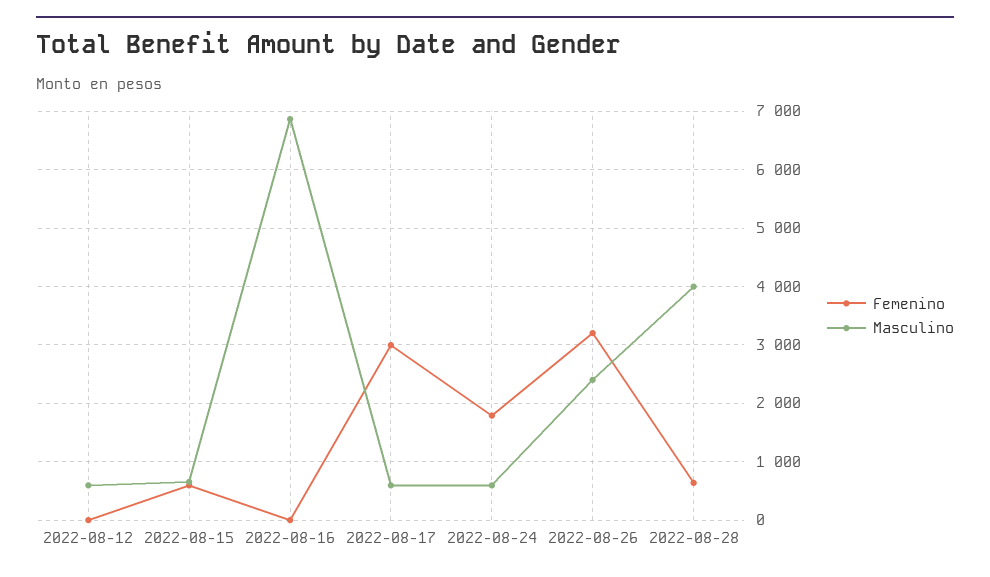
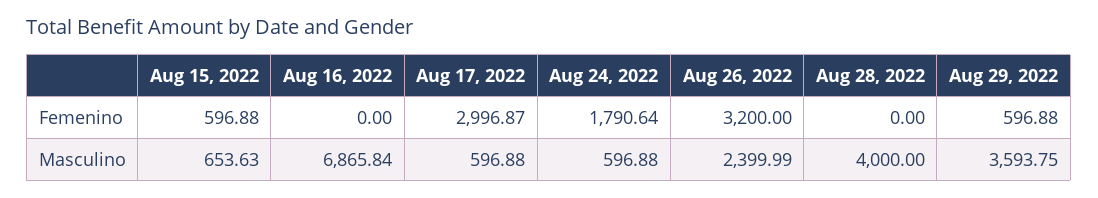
Femenino, 2022-08-12: 0 -> none
Masculino, 2022-08-12: 600 -> none
Femenino, 2022-08-28: 600 -> 0
Femenino, Aug 29, 2022: none -> 596.88
Masculino, Aug 29, 2022: none -> 3593.75

